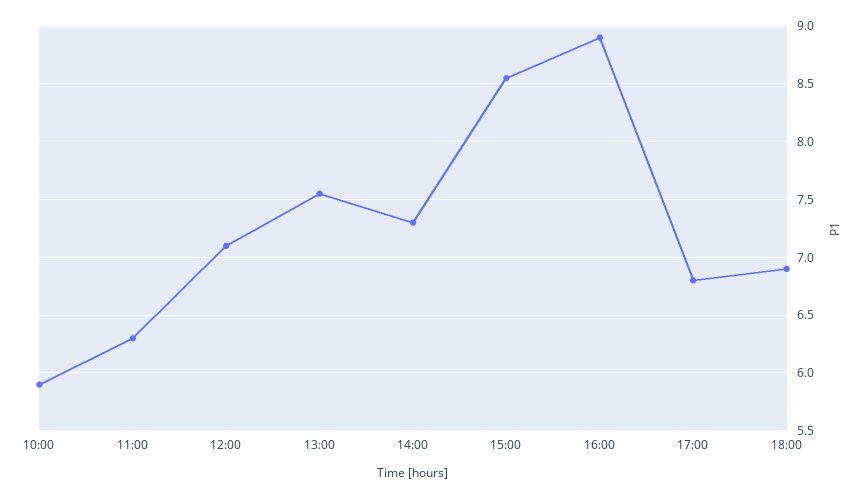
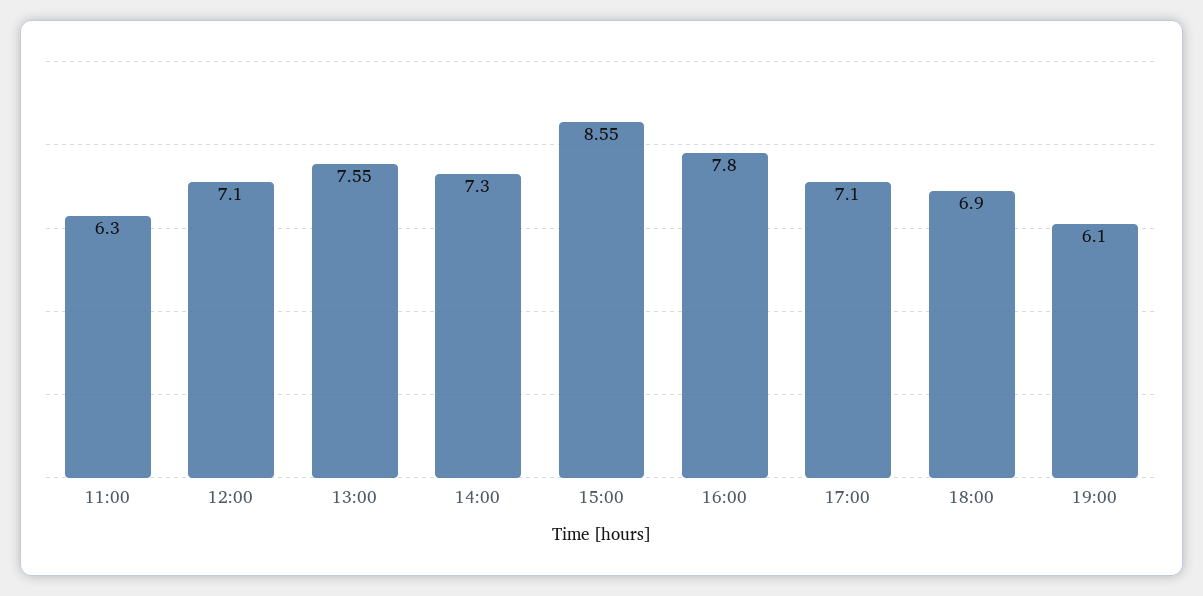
10:00: 5.9 -> none
16:00: 8.9 -> 7.8
17:00: 6.8 -> 7.1
19:00: none -> 6.1

